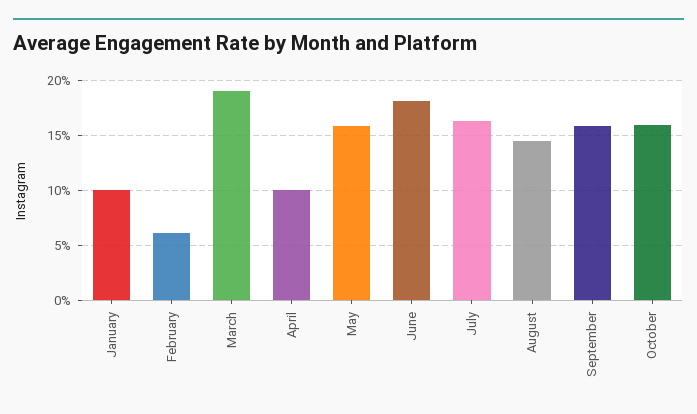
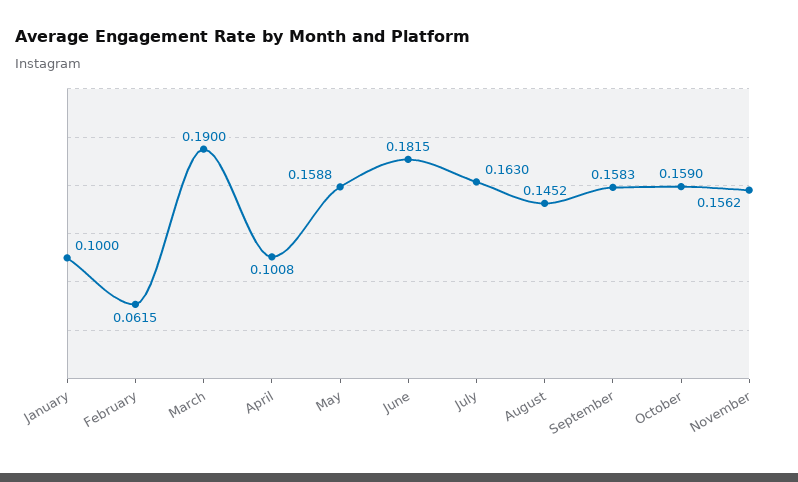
November: none -> 0.1562

